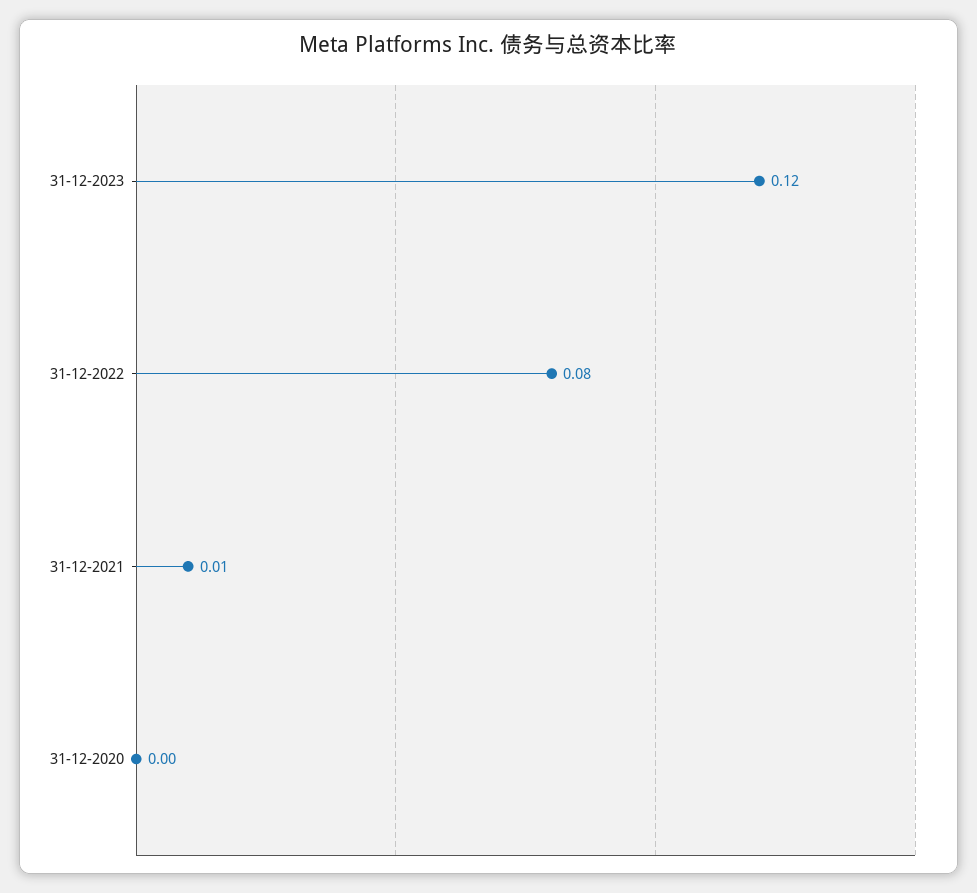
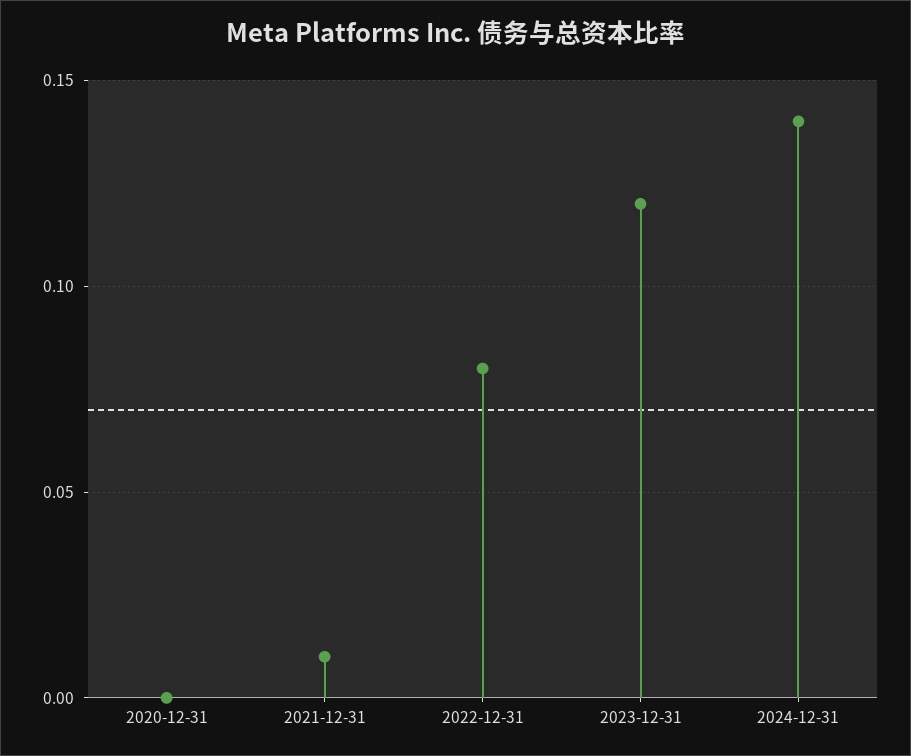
2024-12-31: none -> 0.14

